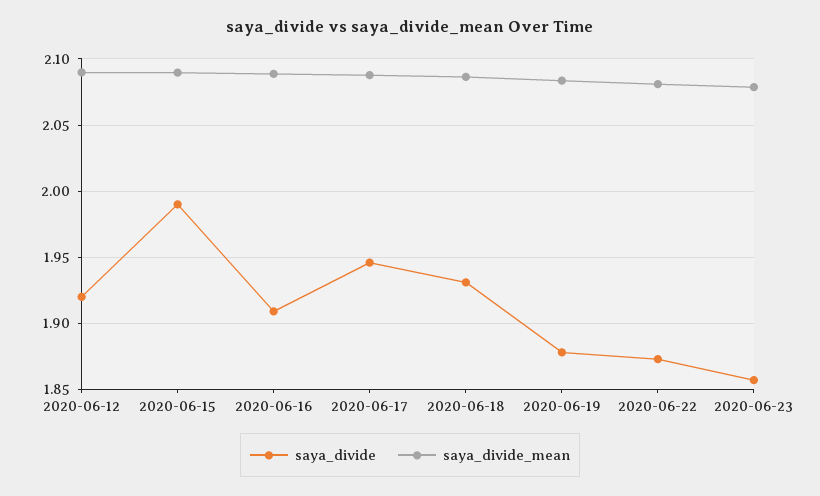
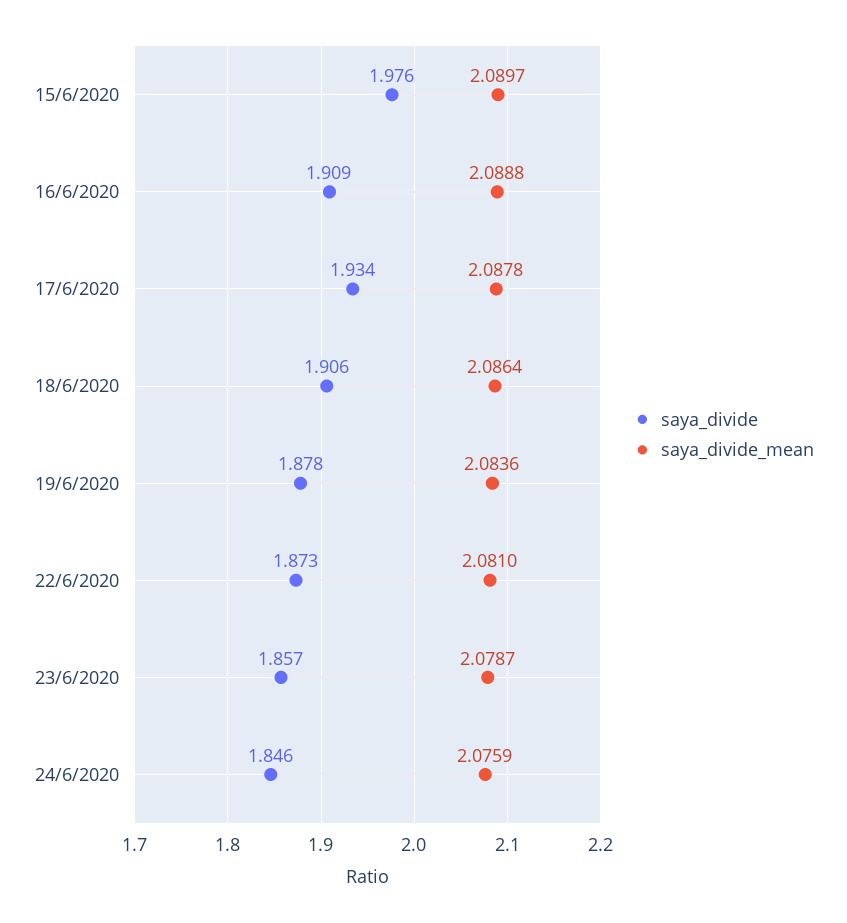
saya_divide, 2020-06-12: 1.92 -> none
saya_divide_mean, 2020-06-12: 2.09 -> none
saya_divide, 2020-06-15: 1.99 -> 1.976
saya_divide, 2020-06-17: 1.945 -> 1.934
saya_divide, 2020-06-18: 1.93 -> 1.906
saya_divide, 24/6/2020: none -> 1.846
saya_divide_mean, 24/6/2020: none -> 2.0759

